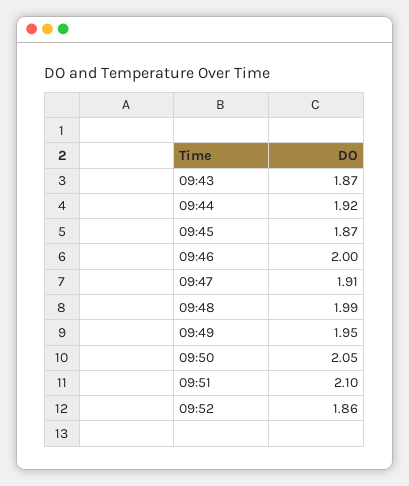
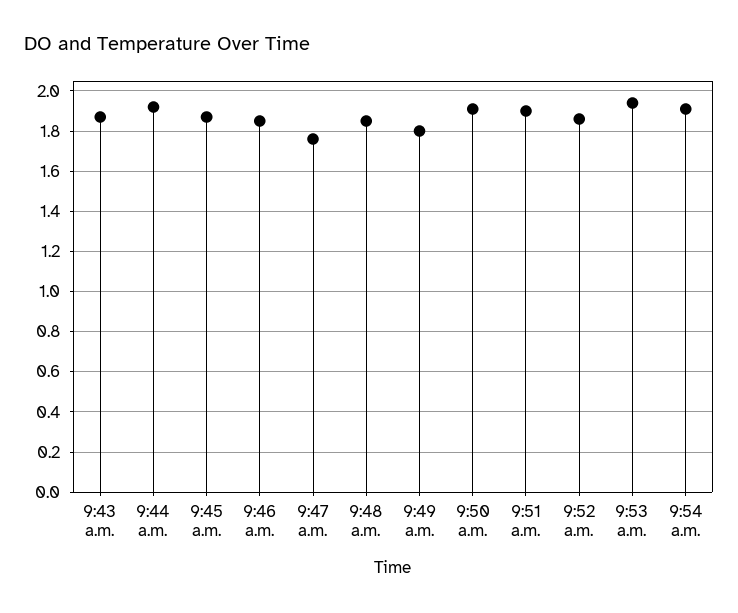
09:46: 2 -> 1.85
09:47: 1.91 -> 1.75
09:48: 1.99 -> 1.85
09:49: 1.95 -> 1.8
09:50: 2.05 -> 1.9
09:51: 2.1 -> 1.9
9:53 a.m.: none -> 1.95
9:54 a.m.: none -> 1.9

